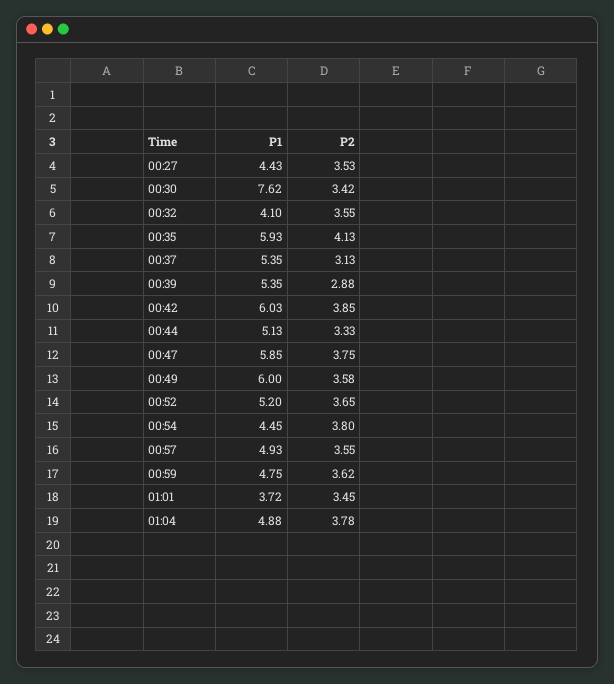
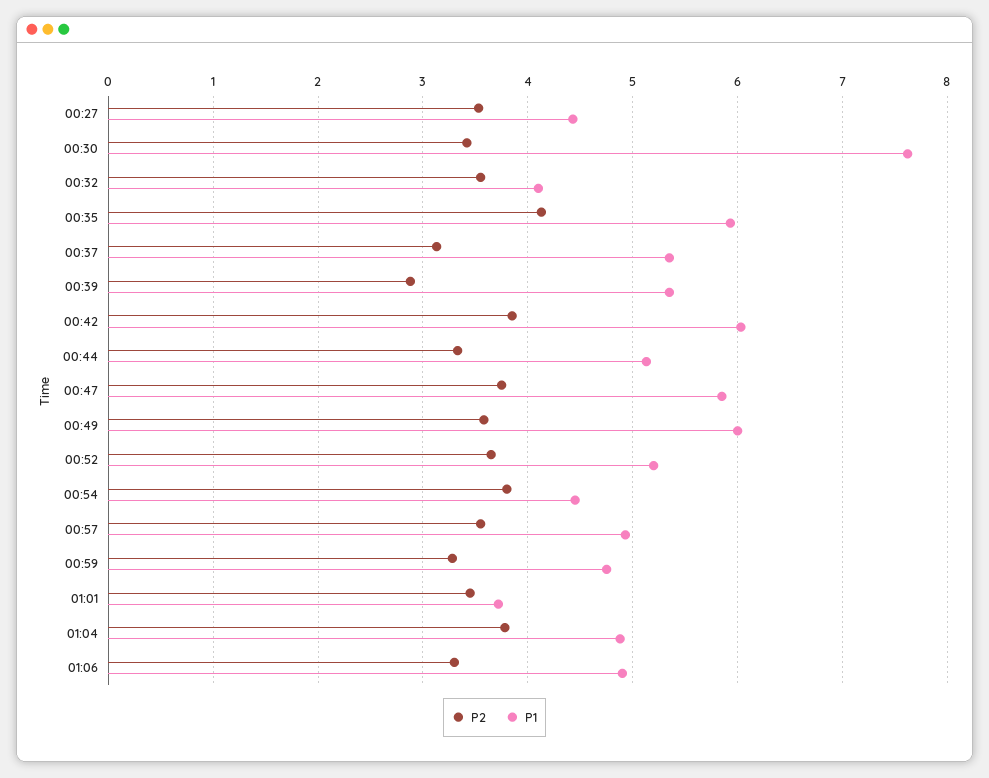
P2, 00:59: 3.62 -> 3.3
P2, 01:06: none -> 3.3
P1, 01:06: none -> 4.9

